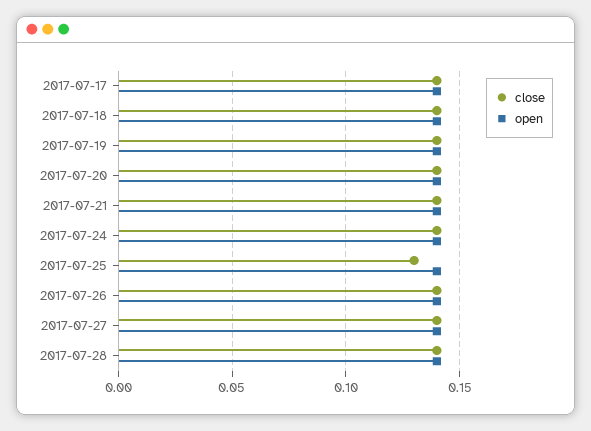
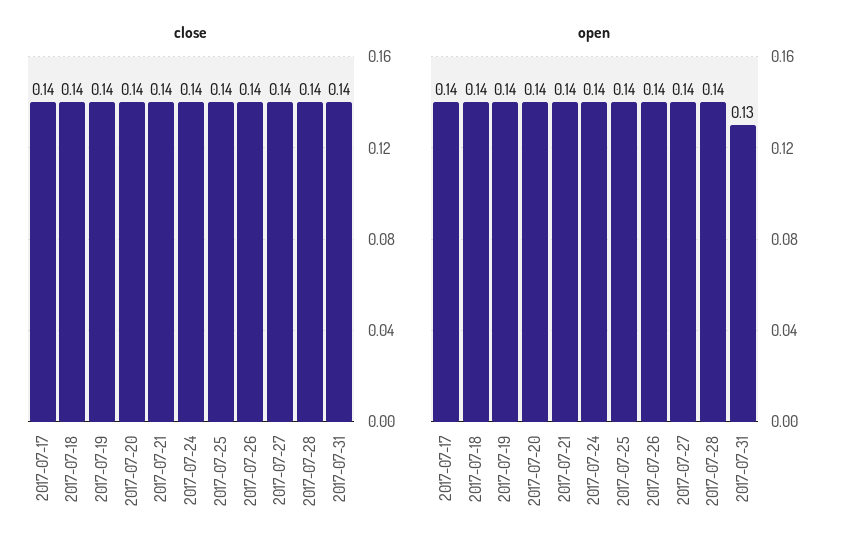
close, 2017-07-25: 0.13 -> 0.14
close, 2017-07-31: none -> 0.14
open, 2017-07-31: none -> 0.13

